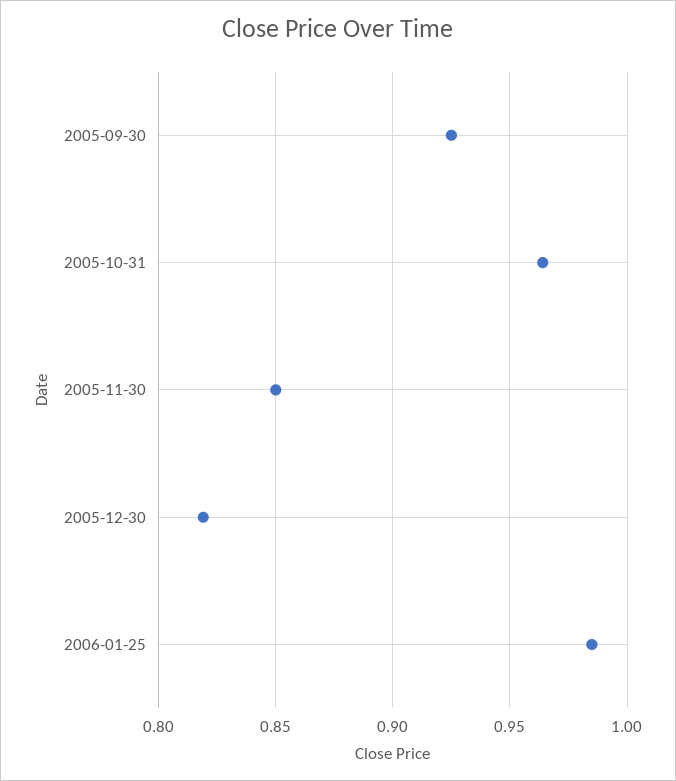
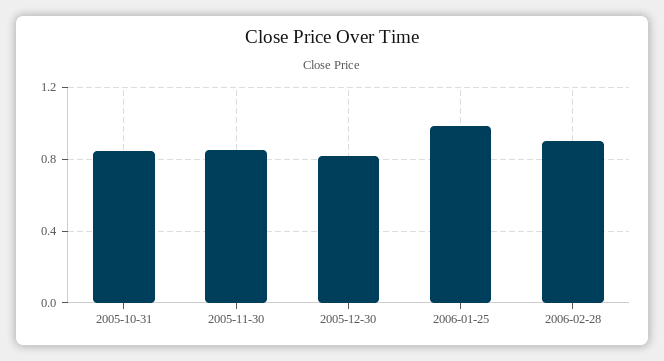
2005-09-30: 0.925 -> none
2005-10-31: 0.965 -> 0.85
2006-02-28: none -> 0.9

